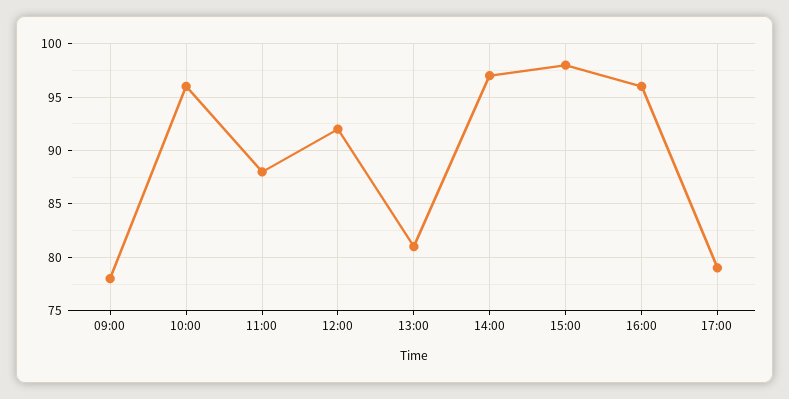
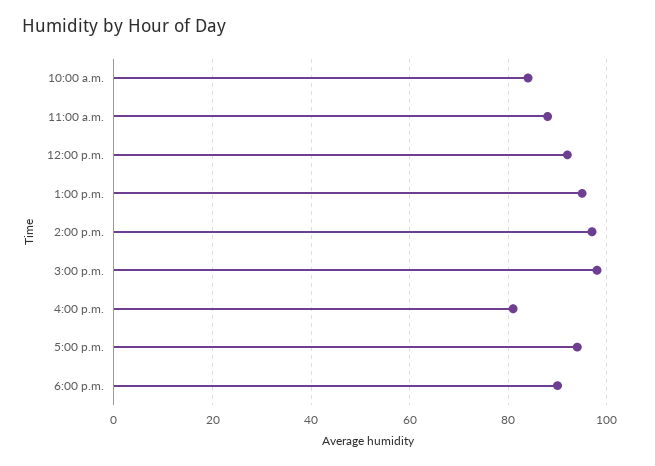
09:00: 78 -> none
10:00: 96 -> 85
13:00: 81 -> 95
16:00: 96 -> 80
17:00: 79 -> 95
6:00 p.m.: none -> 90

